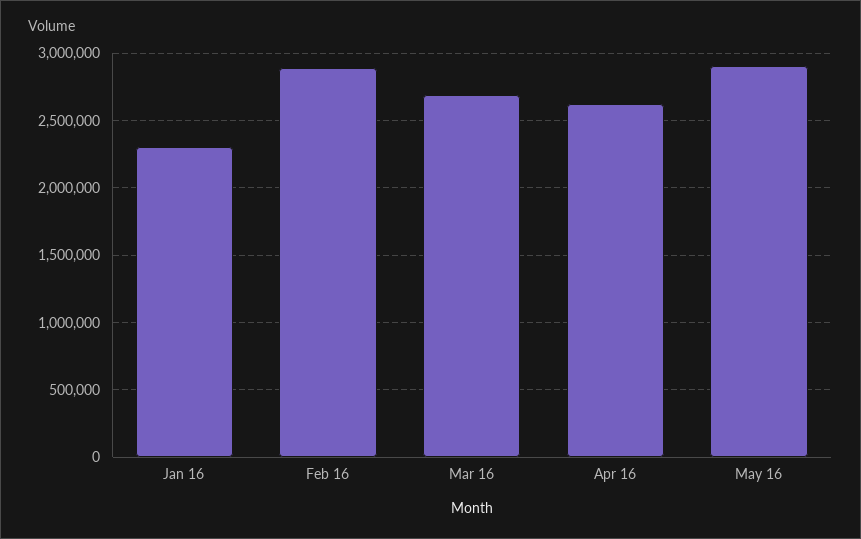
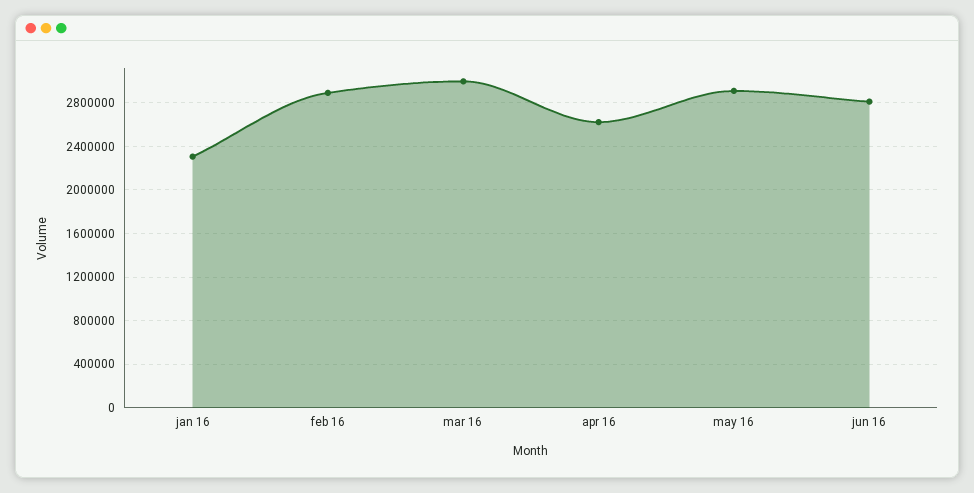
Mar 16: 2700000 -> 3000000
jun 16: none -> 2800000

